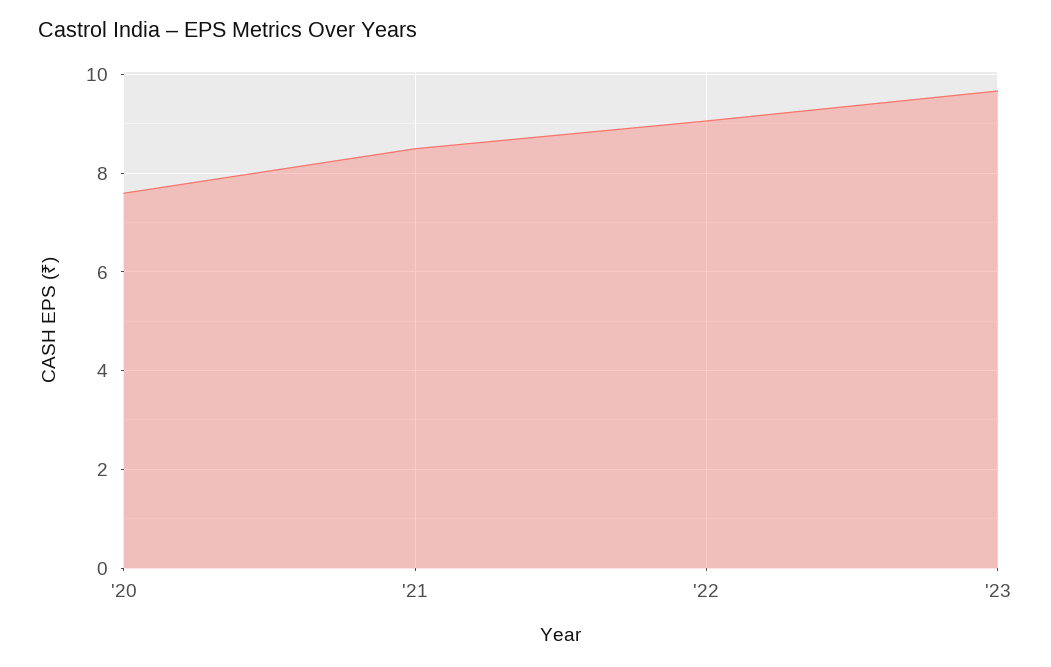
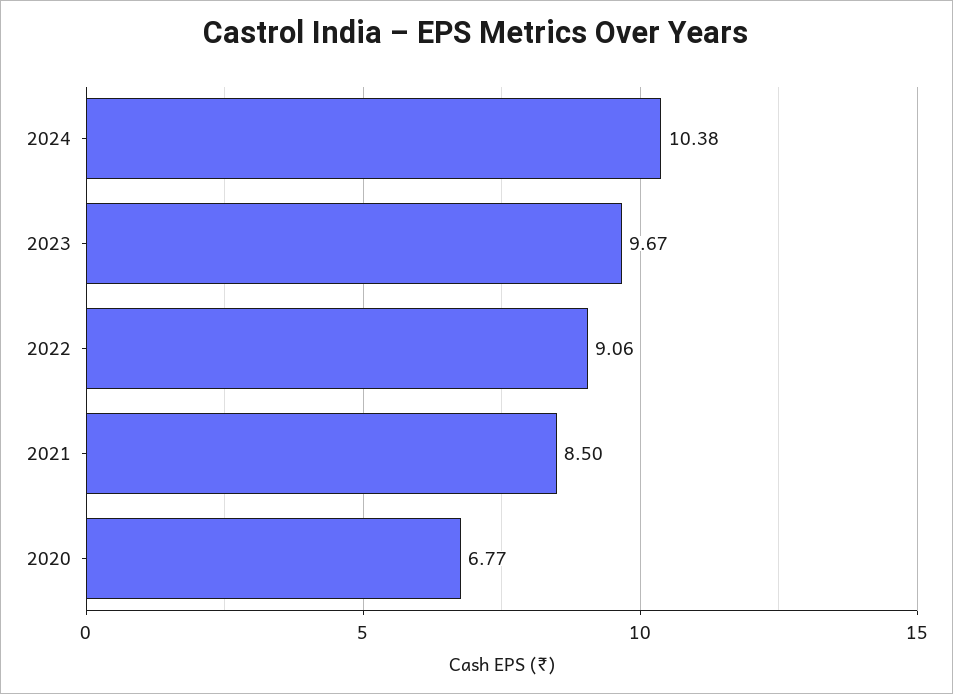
'20: 7.6 -> 6.77
2024: none -> 10.38

